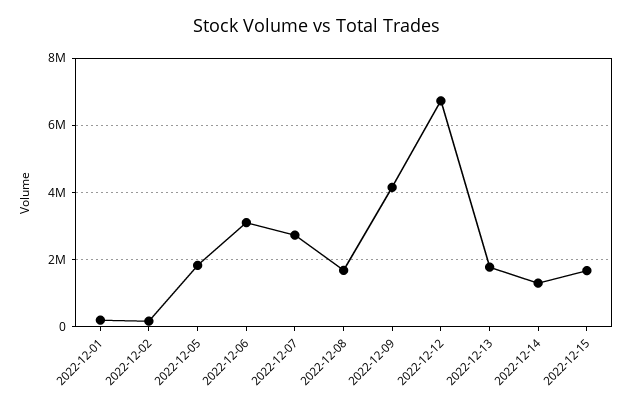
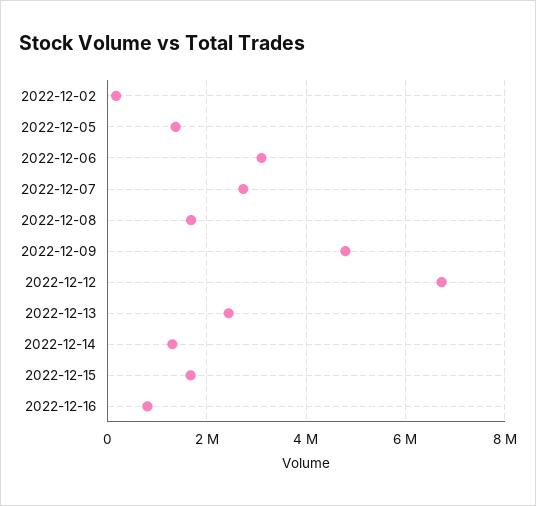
2022-12-01: 200000 -> none
2022-12-05: 1800000 -> 1400000
2022-12-09: 4200000 -> 4800000
2022-12-13: 1800000 -> 2400000
2022-12-16: none -> 800000

